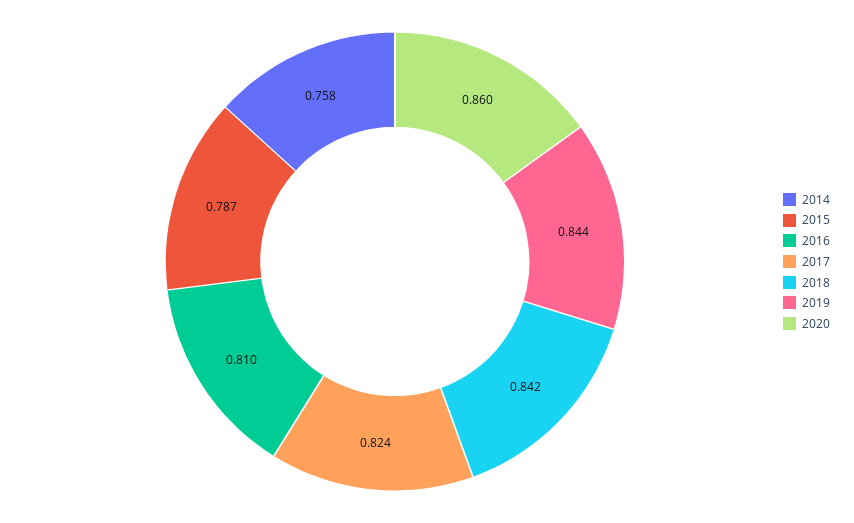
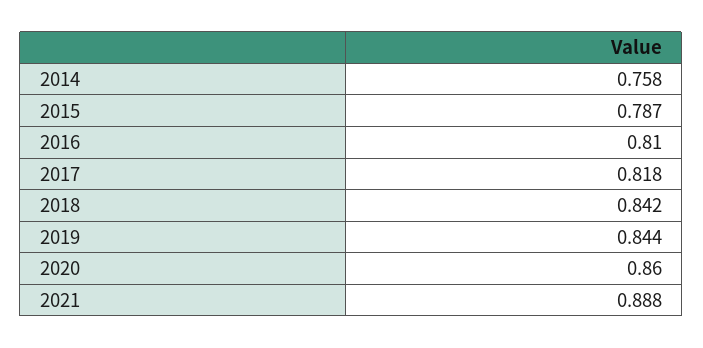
2017: 0.824 -> 0.818
2021: none -> 0.888

